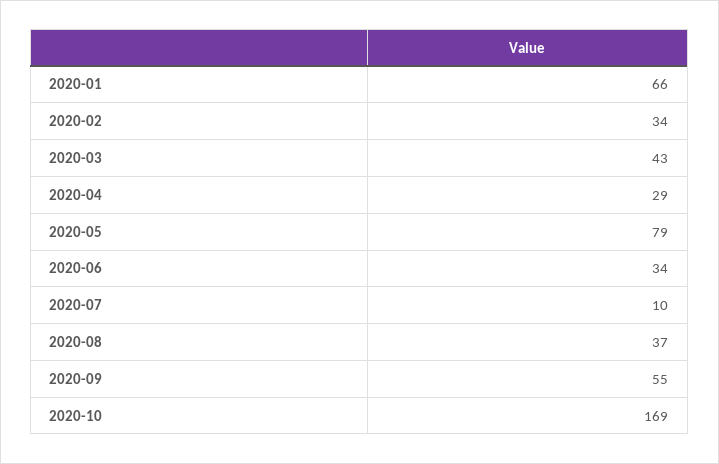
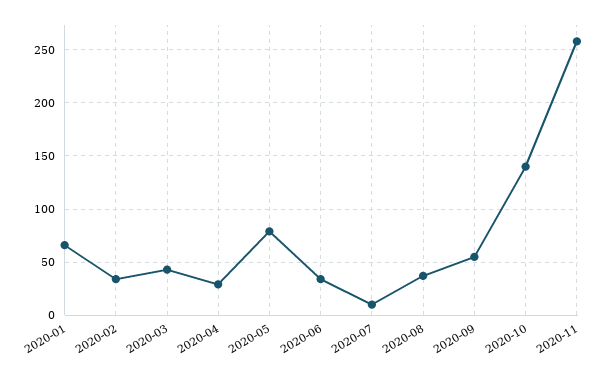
2020-10: 169 -> 140
2020-11: none -> 260

